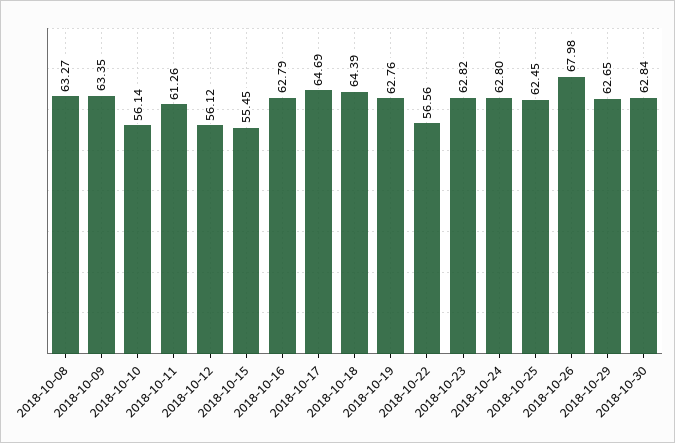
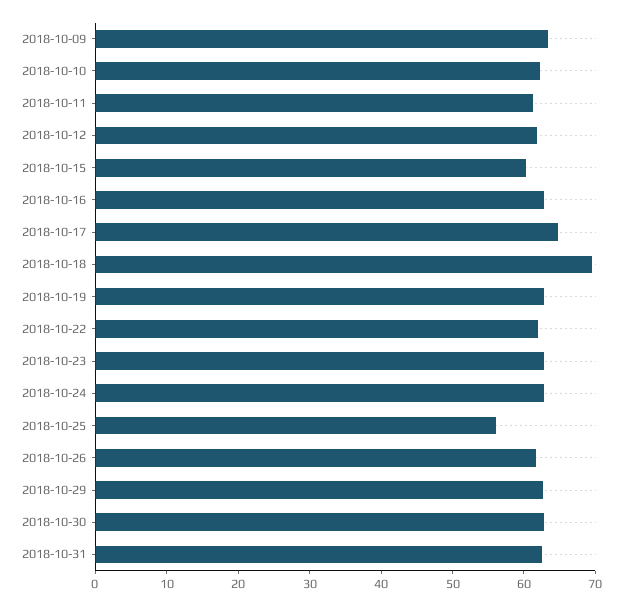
2018-10-08: 63.27 -> none
2018-10-10: 56.14 -> 62
2018-10-12: 56.12 -> 62
2018-10-15: 55.45 -> 60
2018-10-18: 64.39 -> 70
2018-10-22: 56.56 -> 62
2018-10-25: 62.45 -> 56
2018-10-26: 67.98 -> 62
2018-10-31: none -> 62

